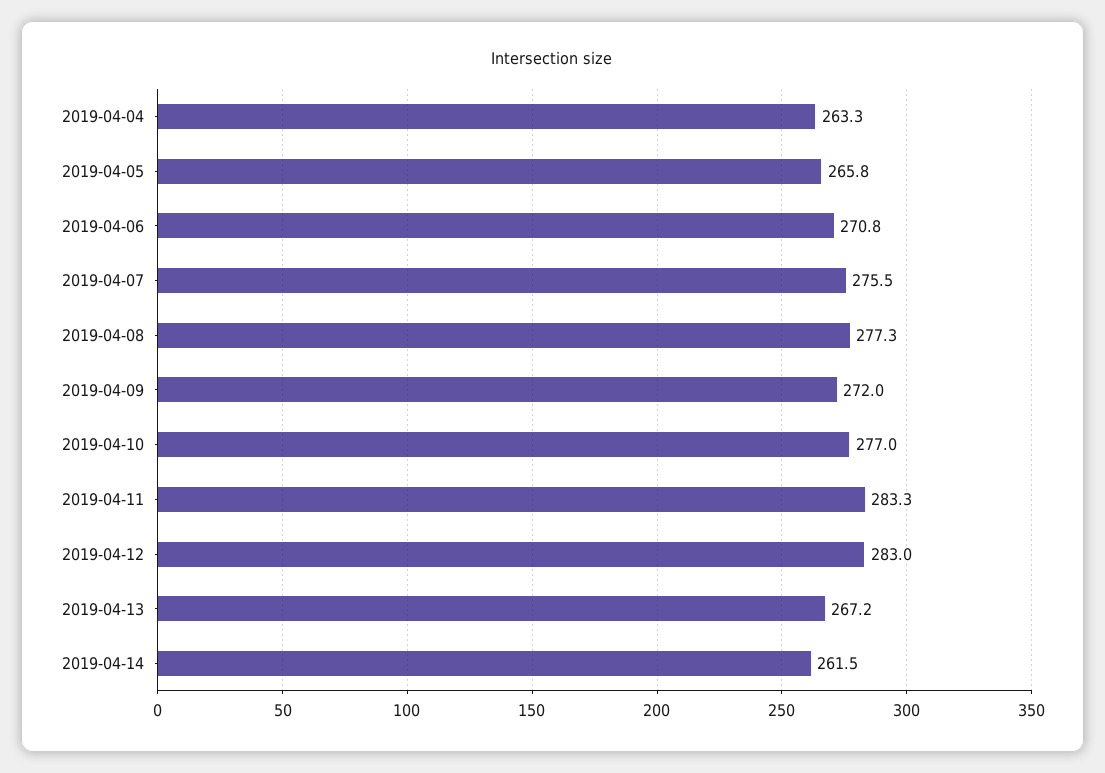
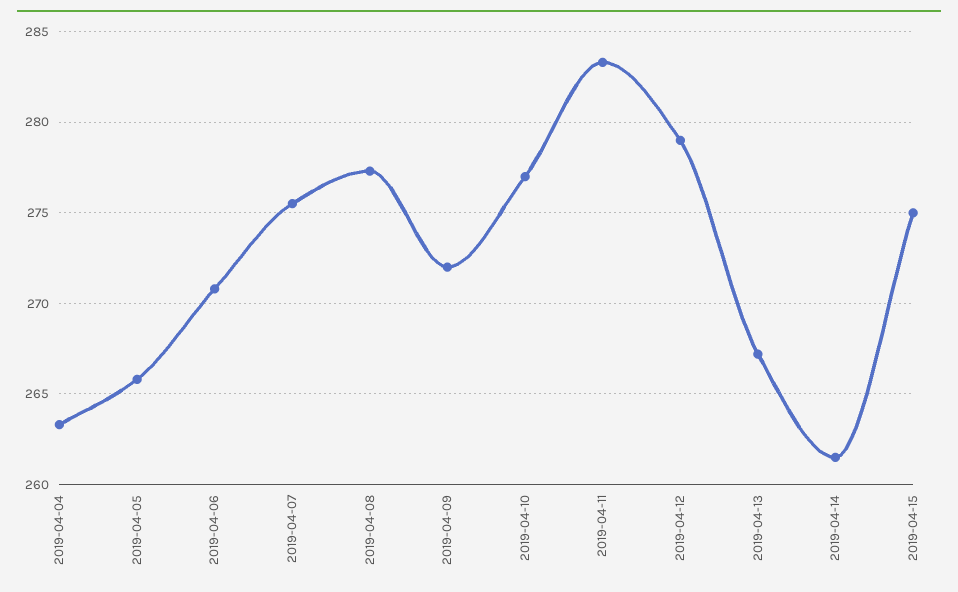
2019-04-12: 283 -> 279
2019-04-15: none -> 275

